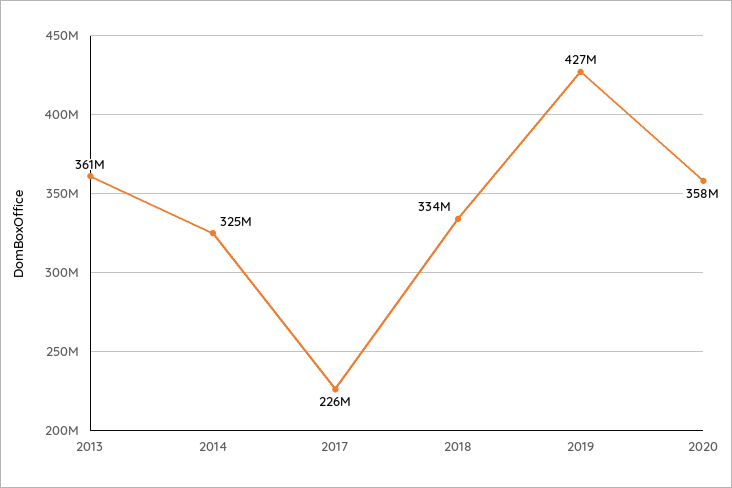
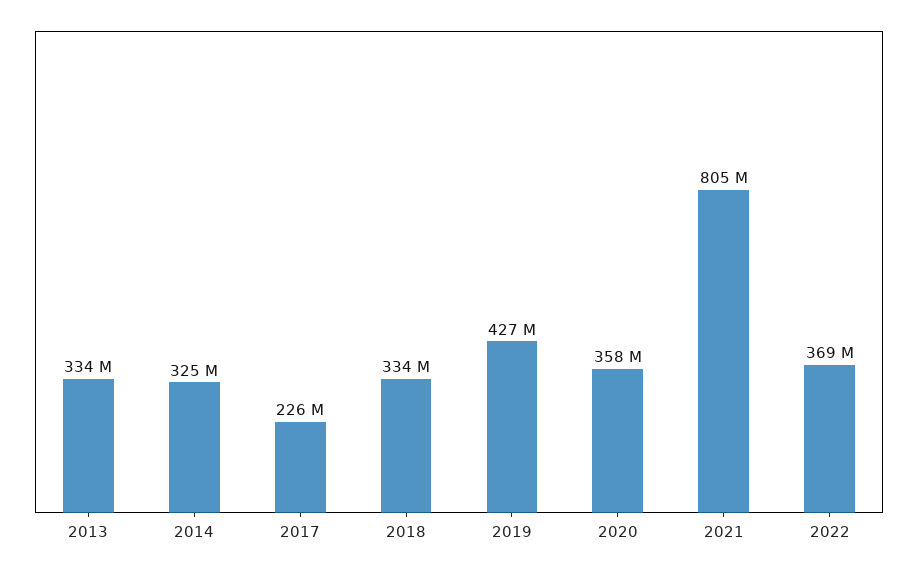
2013: 361000000 -> 334000000
2021: none -> 805000000
2022: none -> 369000000

